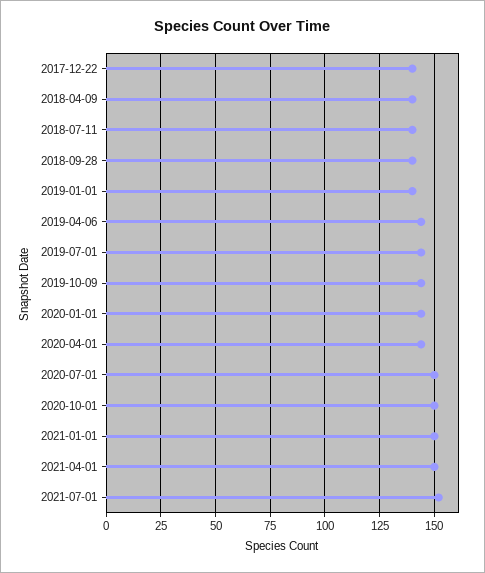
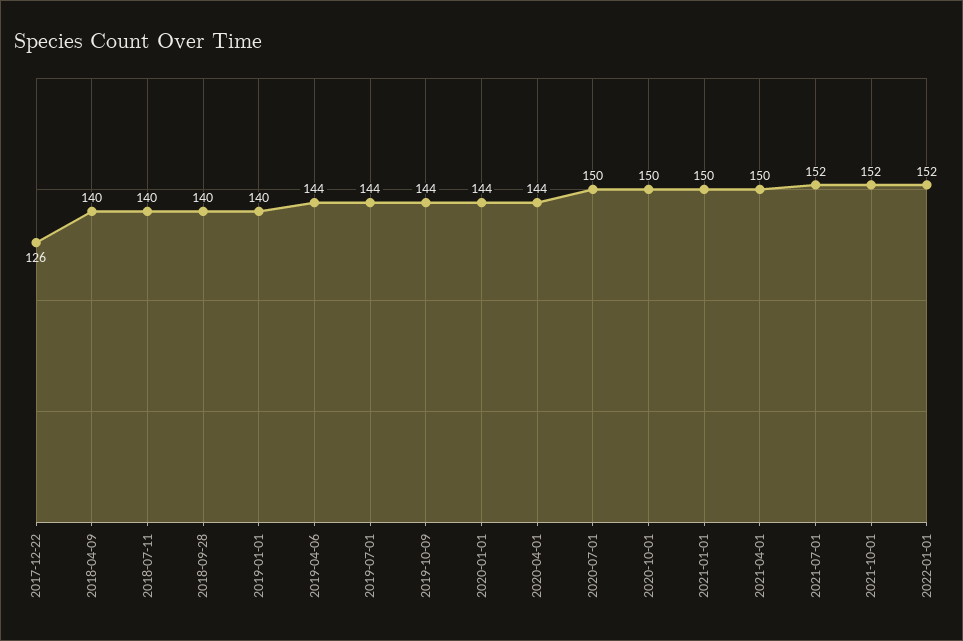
2017-12-22: 140 -> 126
2021-10-01: none -> 152
2022-01-01: none -> 152

